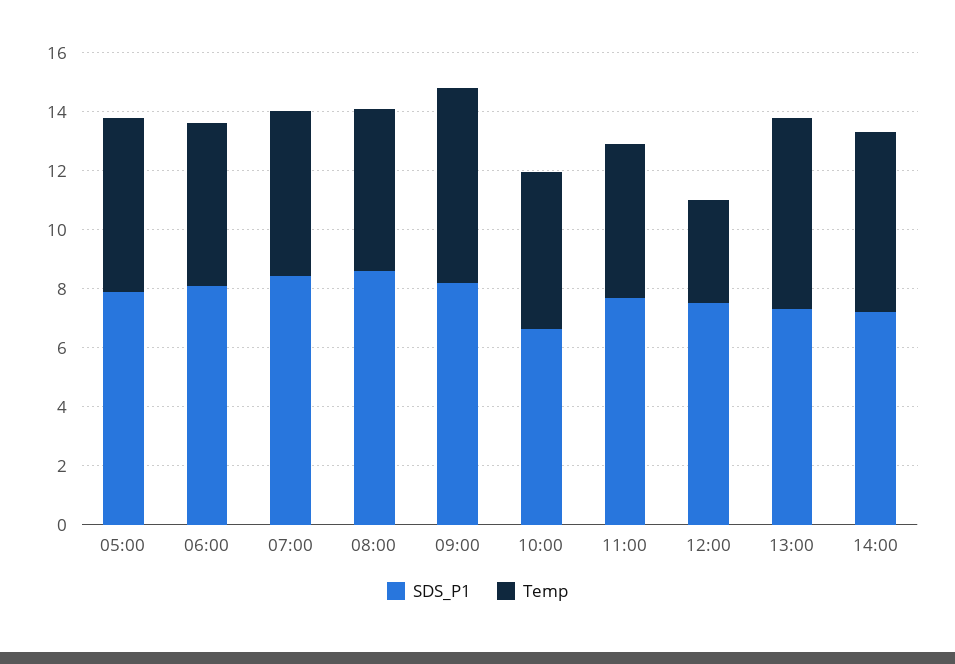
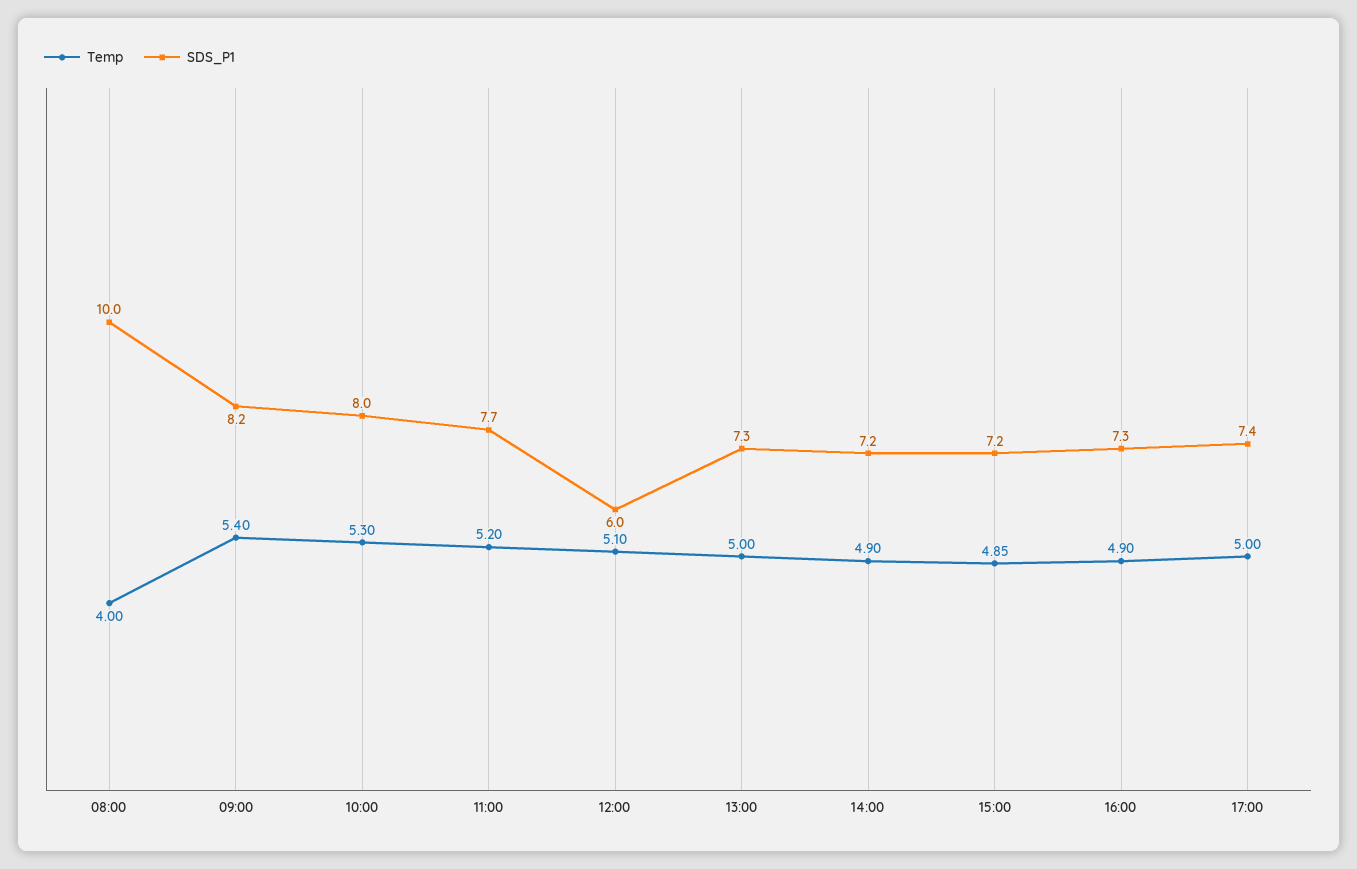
SDS_P1, 05:00: 8 -> none
Temp, 05:00: 6 -> none
SDS_P1, 06:00: 8 -> none
Temp, 06:00: 5.5 -> none
SDS_P1, 07:00: 8.5 -> none
Temp, 07:00: 5.5 -> none
SDS_P1, 08:00: 8.5 -> 10
Temp, 08:00: 5.5 -> 4
Temp, 09:00: 6.5 -> 5.4
SDS_P1, 10:00: 6.5 -> 8
SDS_P1, 12:00: 7.5 -> 6
Temp, 12:00: 3.5 -> 5.1
Temp, 13:00: 6.5 -> 5
Temp, 14:00: 6 -> 4.9
Temp, 15:00: none -> 4.85
SDS_P1, 15:00: none -> 7.2
Temp, 16:00: none -> 4.9
SDS_P1, 16:00: none -> 7.3
Temp, 17:00: none -> 5
SDS_P1, 17:00: none -> 7.4

